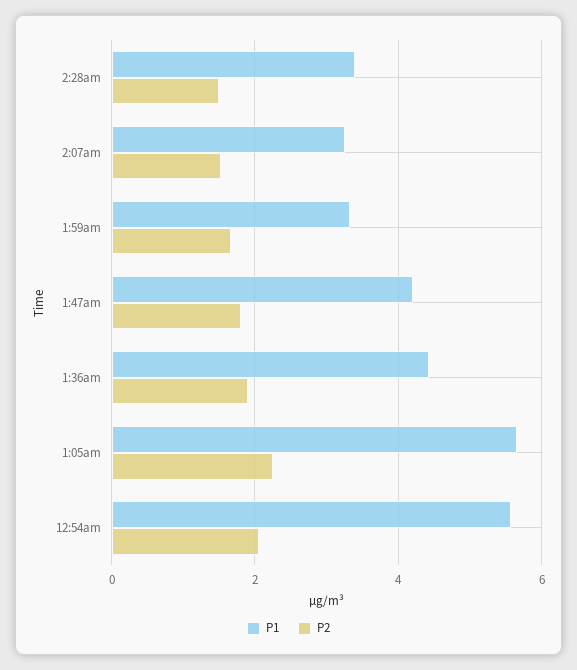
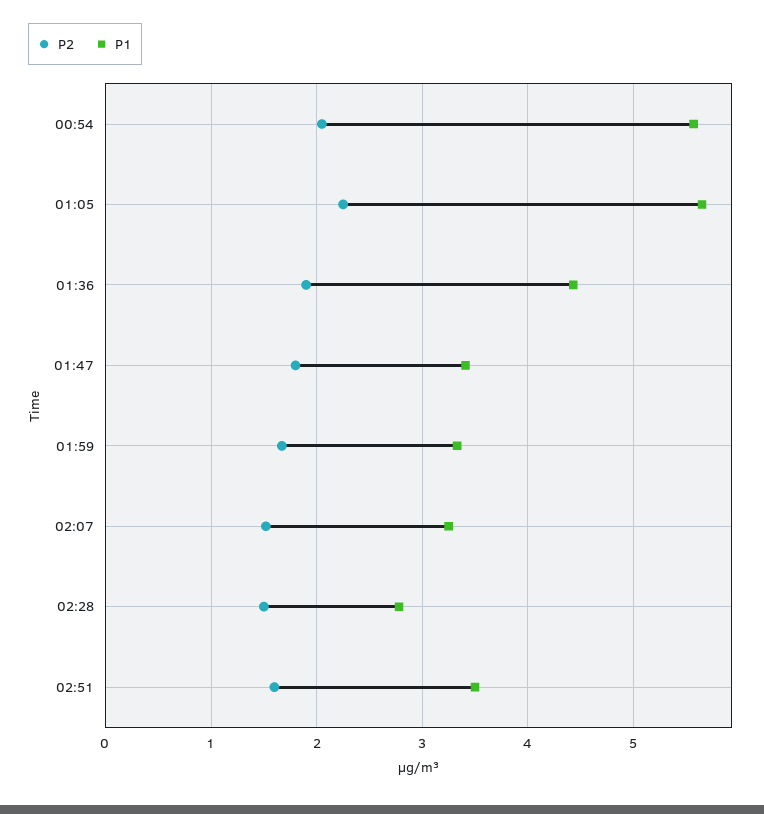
P1, 2:28am: 3.4 -> 2.8
P1, 1:47am: 4.2 -> 3.4
P2, 02:51: none -> 1.6
P1, 02:51: none -> 3.5

